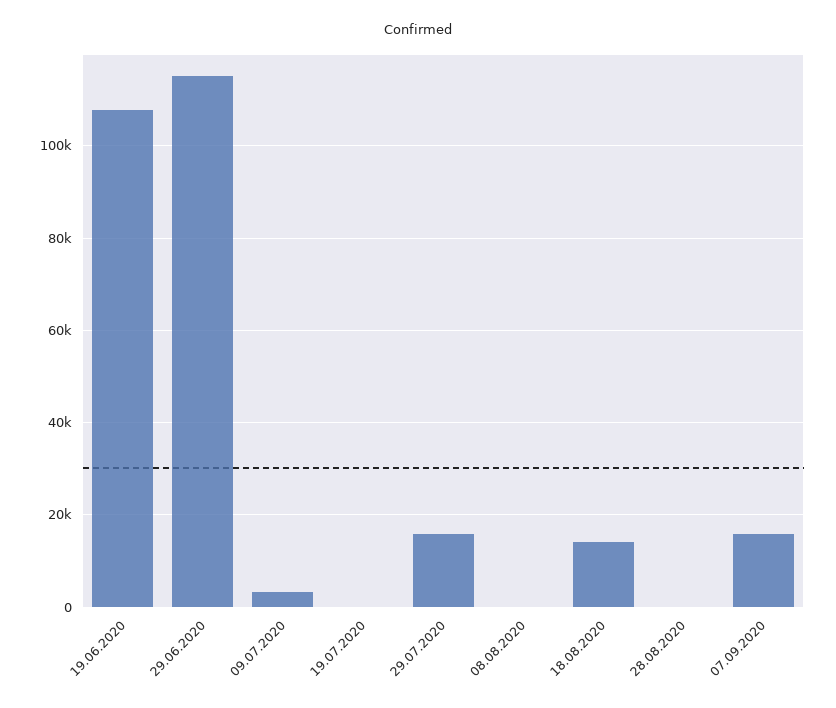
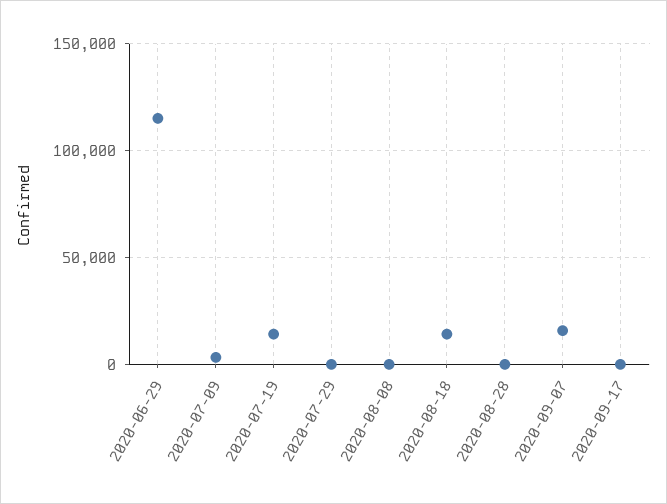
19.06.2020: 108000 -> none
19.07.2020: 0 -> 15000
29.07.2020: 16000 -> 0
2020-09-17: none -> 0

